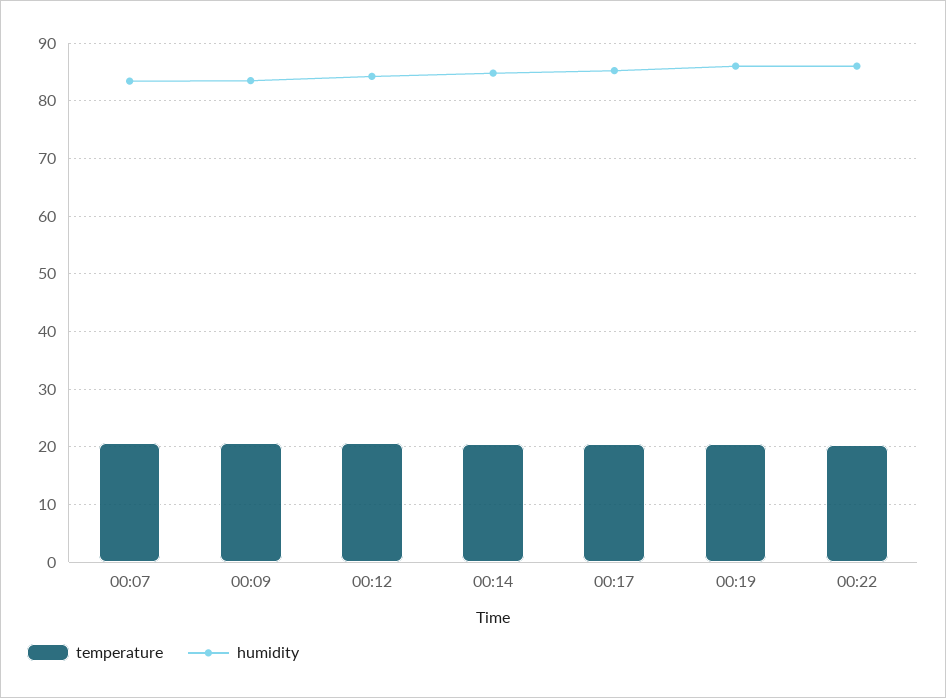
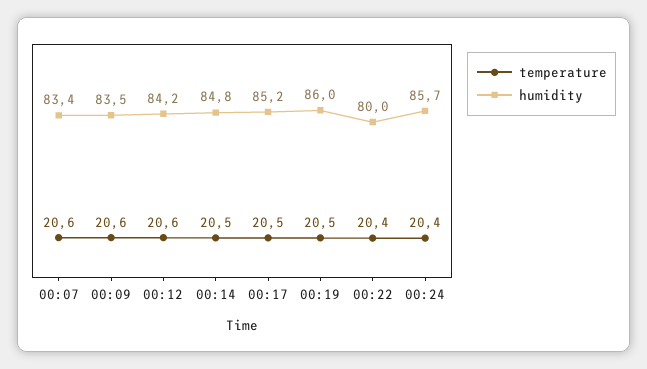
humidity, 00:22: 86 -> 80
temperature, 00:24: none -> 20.4
humidity, 00:24: none -> 85.7

